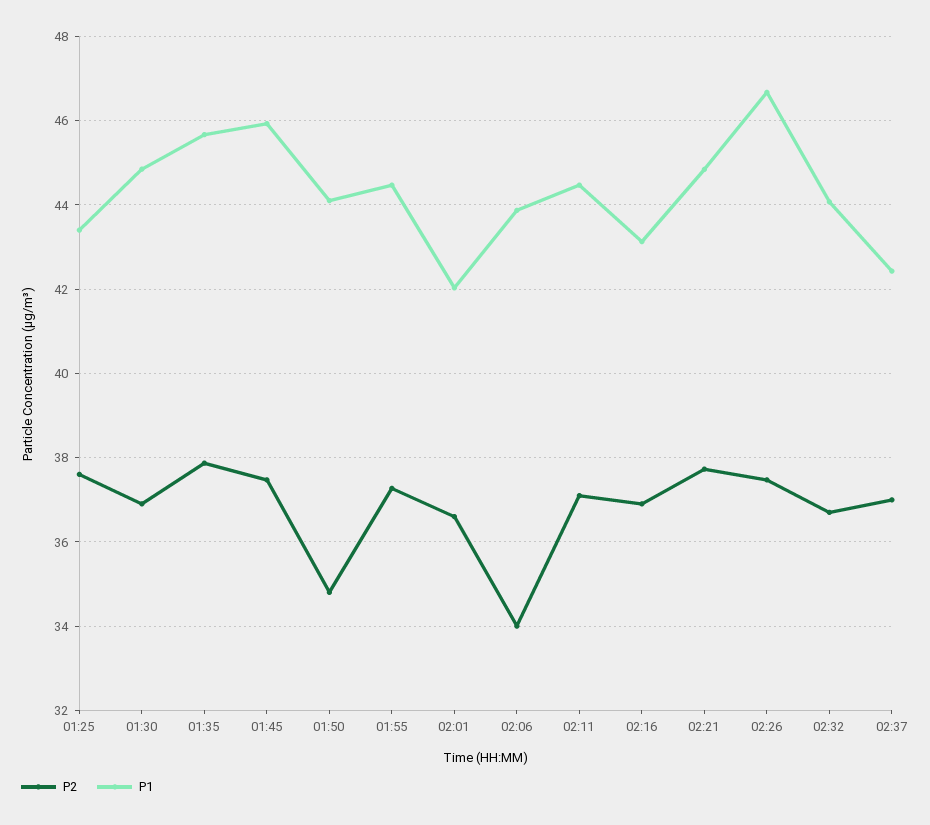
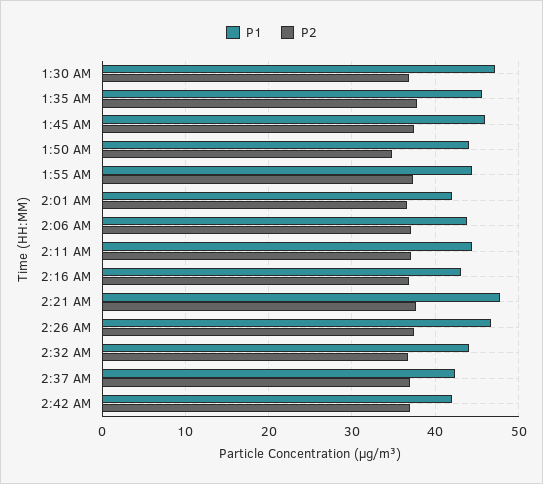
P2, 01:25: 37.6 -> none
P1, 01:25: 43.4 -> none
P1, 01:30: 44.8 -> 47
P2, 02:06: 34 -> 37
P1, 02:21: 44.8 -> 48
P1, 2:42 AM: none -> 42
P2, 2:42 AM: none -> 37

